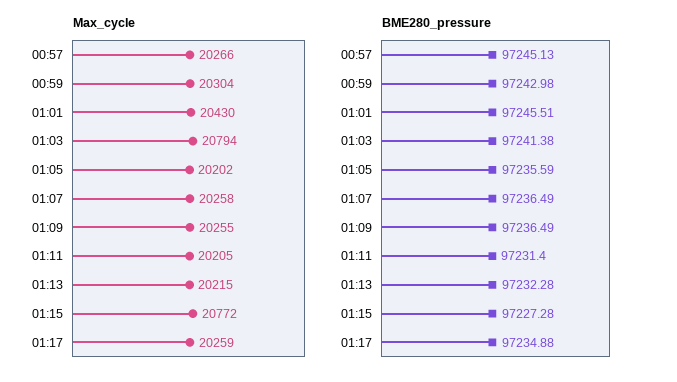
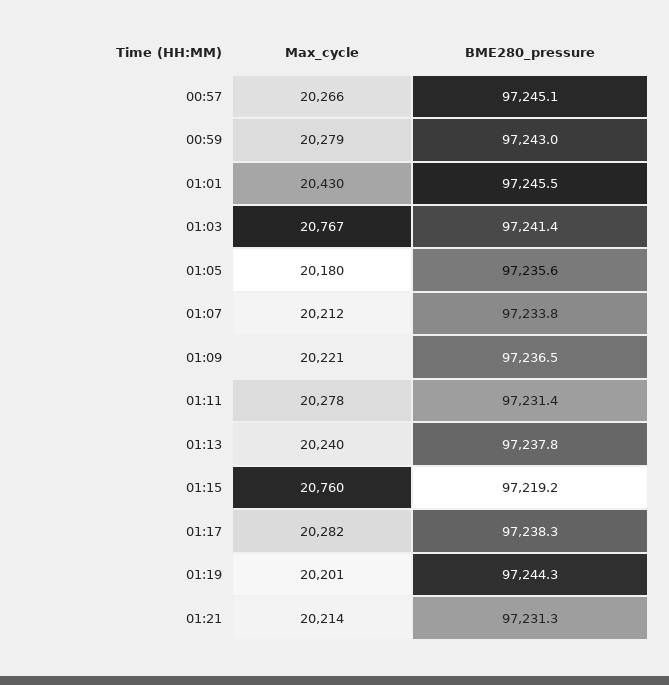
Max_cycle, 00:59: 20304 -> 20279
Max_cycle, 01:03: 20794 -> 20767
Max_cycle, 01:05: 20202 -> 20180
Max_cycle, 01:07: 20258 -> 20212
Max_cycle, 01:09: 20255 -> 20221
Max_cycle, 01:11: 20205 -> 20278
Max_cycle, 01:13: 20215 -> 20240
Max_cycle, 01:15: 20772 -> 20760
Max_cycle, 01:17: 20259 -> 20282
BME280_pressure, 01:07: 97236.49 -> 97233.8
BME280_pressure, 01:13: 97232.28 -> 97237.8
BME280_pressure, 01:15: 97227.28 -> 97219.2
BME280_pressure, 01:17: 97234.88 -> 97238.3
Max_cycle, 01:19: none -> 20201
BME280_pressure, 01:19: none -> 97244.3
Max_cycle, 01:21: none -> 20214
BME280_pressure, 01:21: none -> 97231.3

